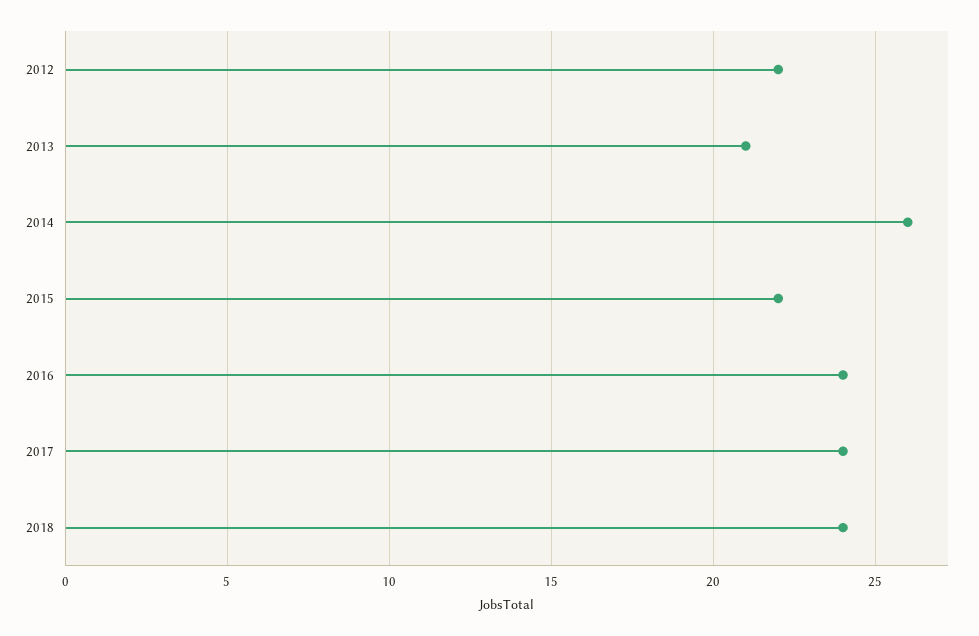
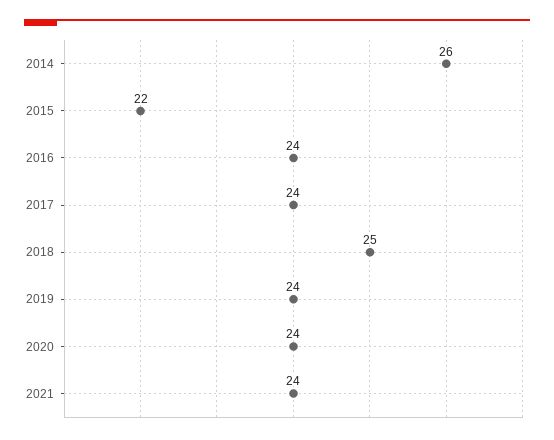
2012: 22 -> none
2013: 21 -> none
2018: 24 -> 25
2019: none -> 24
2020: none -> 24
2021: none -> 24

